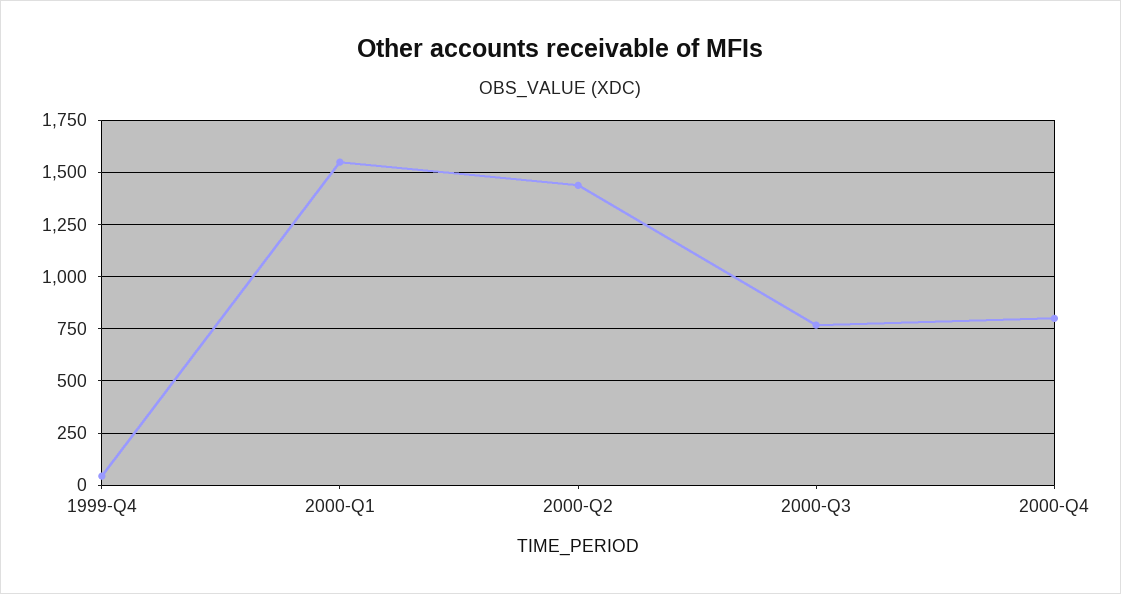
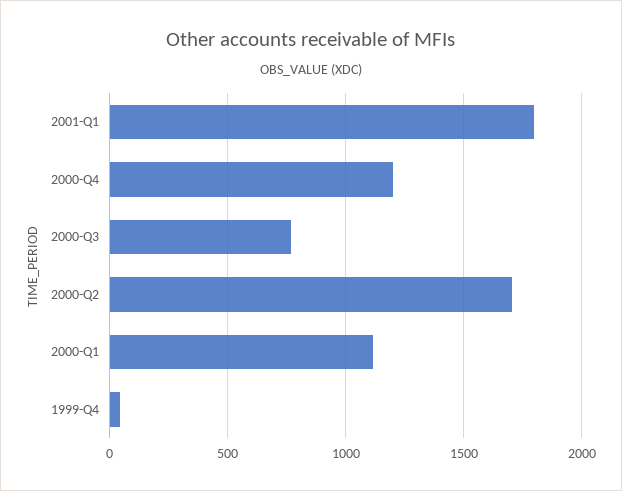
2000-Q1: 1550 -> 1100
2000-Q2: 1450 -> 1700
2000-Q4: 800 -> 1200
2001-Q1: none -> 1800

